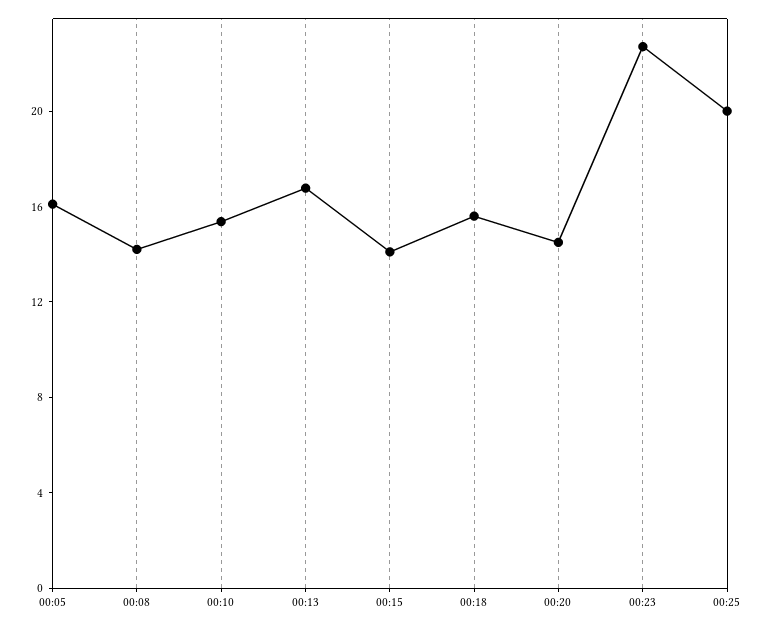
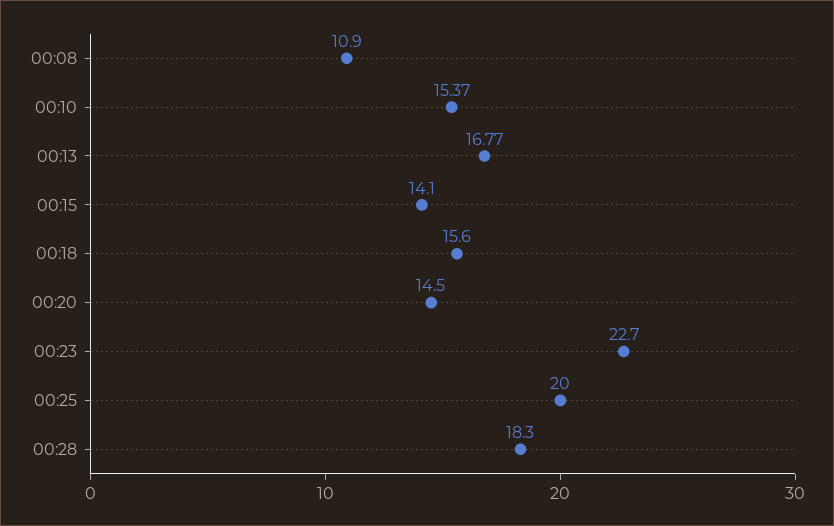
00:05: 16 -> none
00:08: 14 -> 10.9
00:28: none -> 18.3

